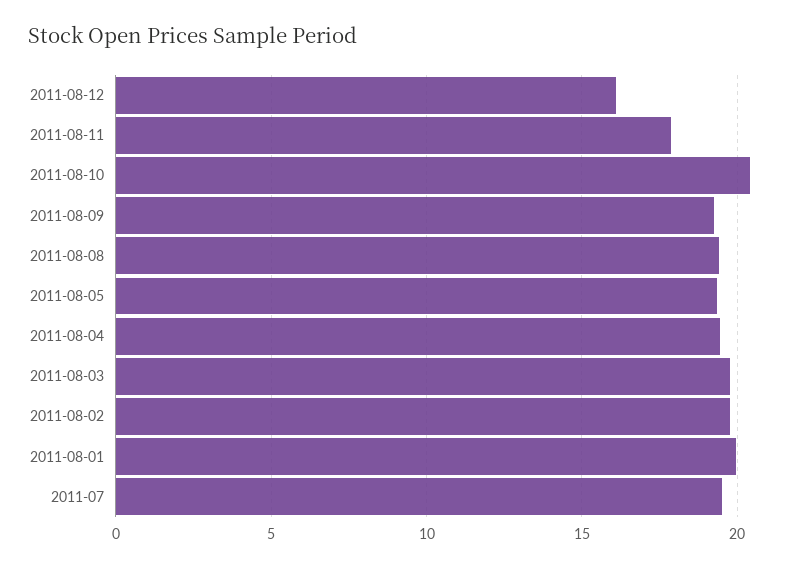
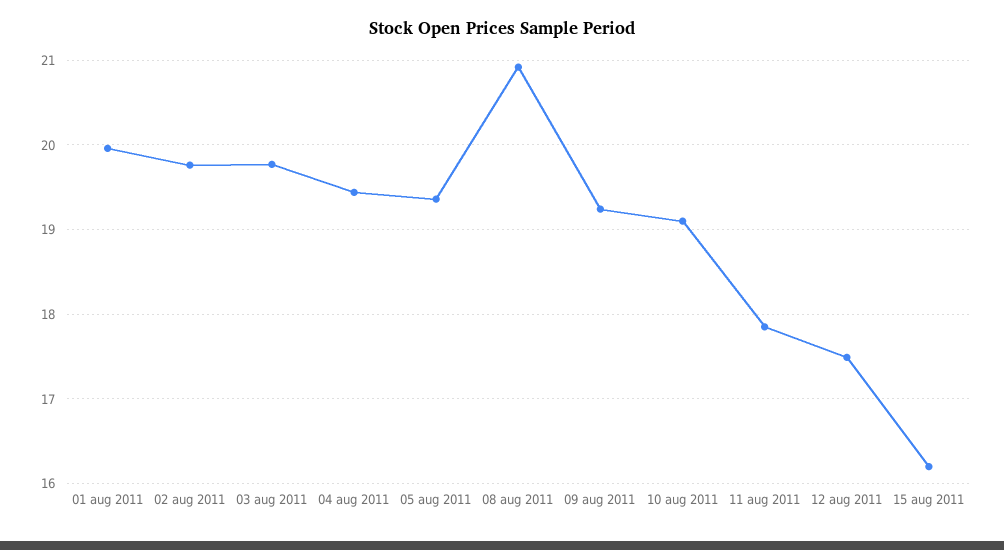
2011-08-12: 16 -> 17.5
2011-08-10: 20.5 -> 19.1
2011-08-08: 19.5 -> 20.9
2011-07: 19.5 -> none
15 aug 2011: none -> 16.2

